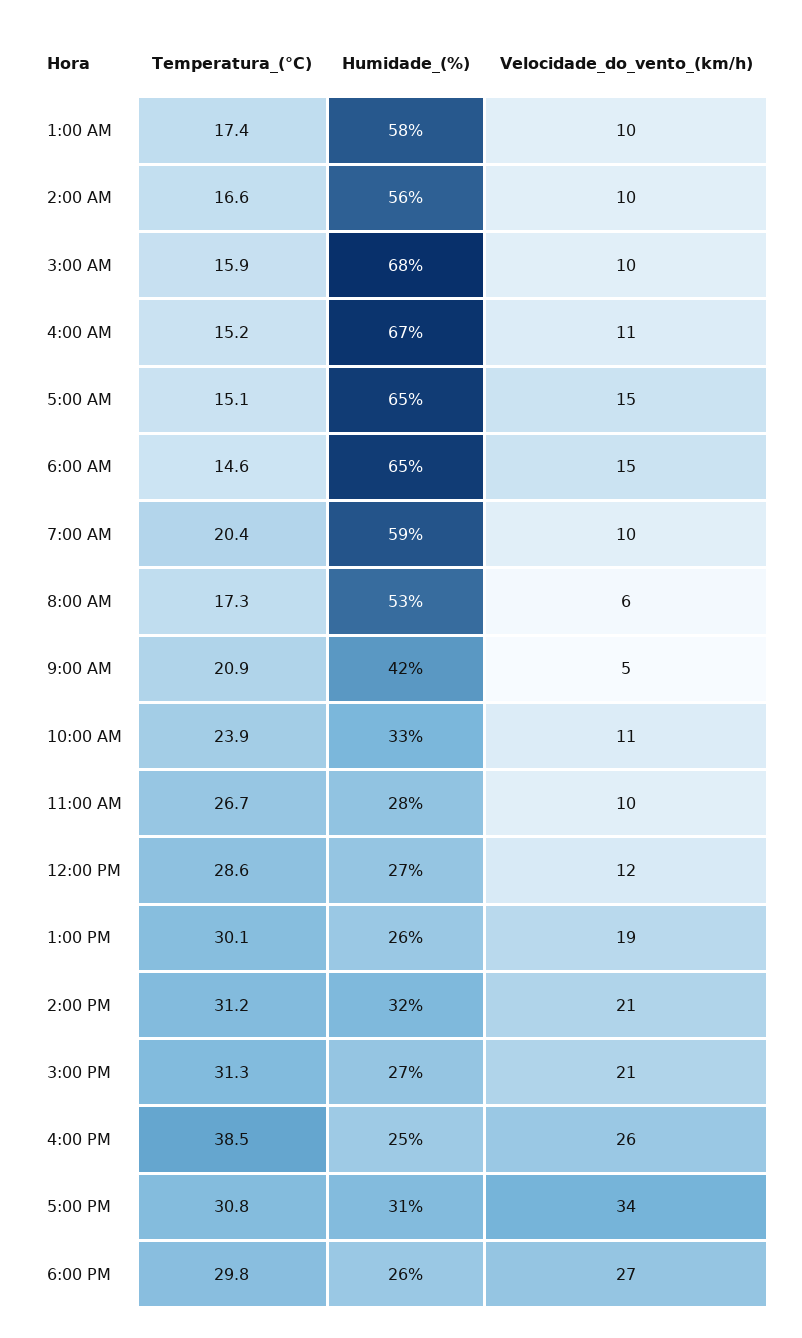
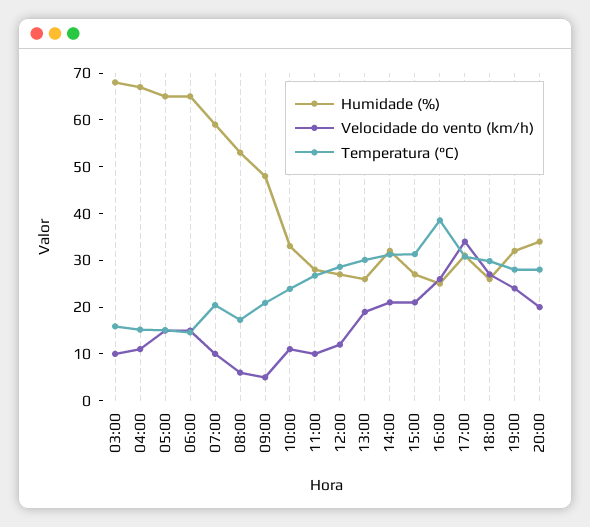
Temperatura_(°C), 1:00 AM: 17.4 -> none
Humidade_(%), 1:00 AM: 58 -> none
Velocidade_do_vento_(km/h), 1:00 AM: 10 -> none
Temperatura_(°C), 2:00 AM: 16.6 -> none
Humidade_(%), 2:00 AM: 56 -> none
Velocidade_do_vento_(km/h), 2:00 AM: 10 -> none
Humidade_(%), 9:00 AM: 42 -> 48
Humidade_(%), 19:00: none -> 32
Velocidade_do_vento_(km/h), 19:00: none -> 24
Temperatura_(°C), 19:00: none -> 28
Humidade_(%), 20:00: none -> 34
Velocidade_do_vento_(km/h), 20:00: none -> 20
Temperatura_(°C), 20:00: none -> 28

